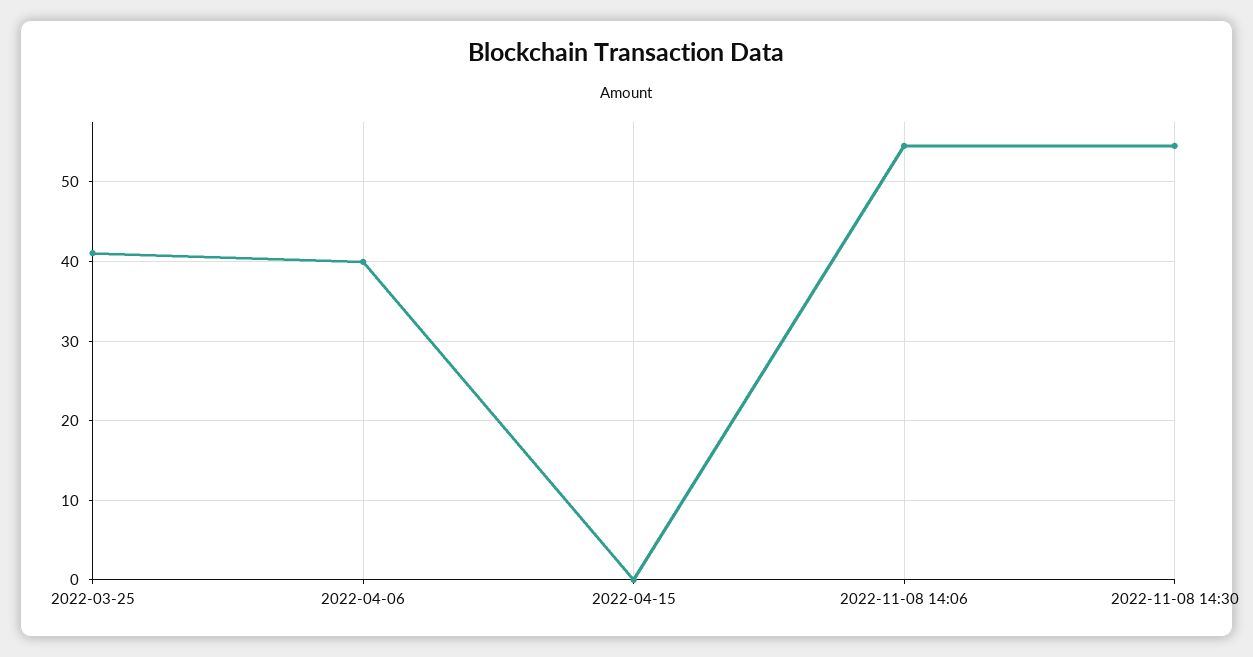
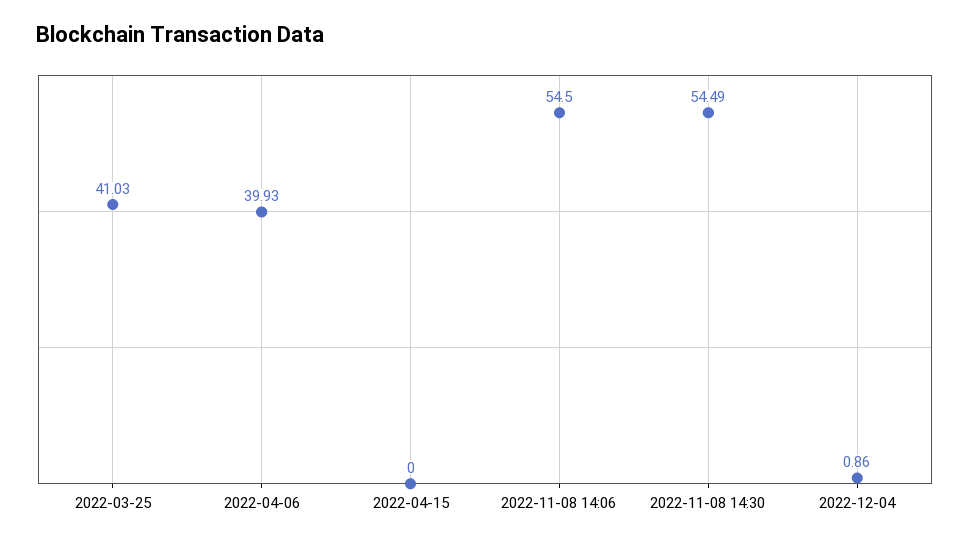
2022-12-04: none -> 0.86

